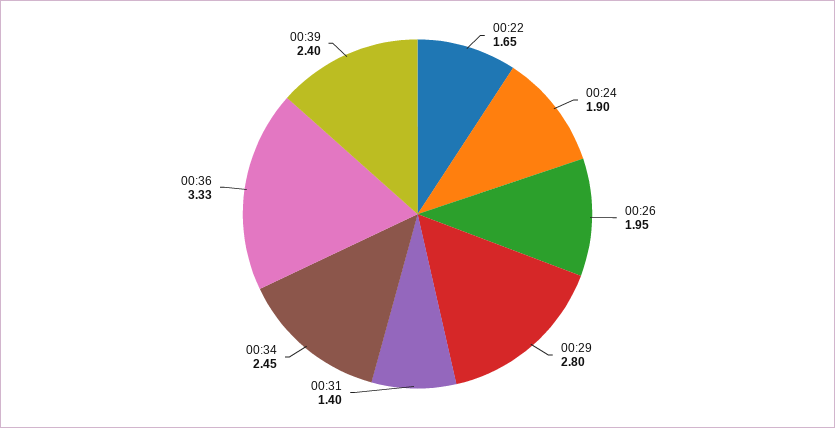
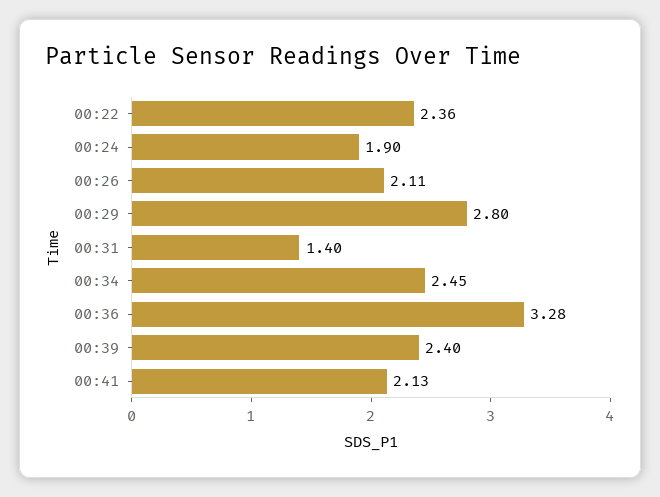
00:22: 1.65 -> 2.36
00:26: 1.95 -> 2.11
00:36: 3.33 -> 3.28
00:41: none -> 2.13

